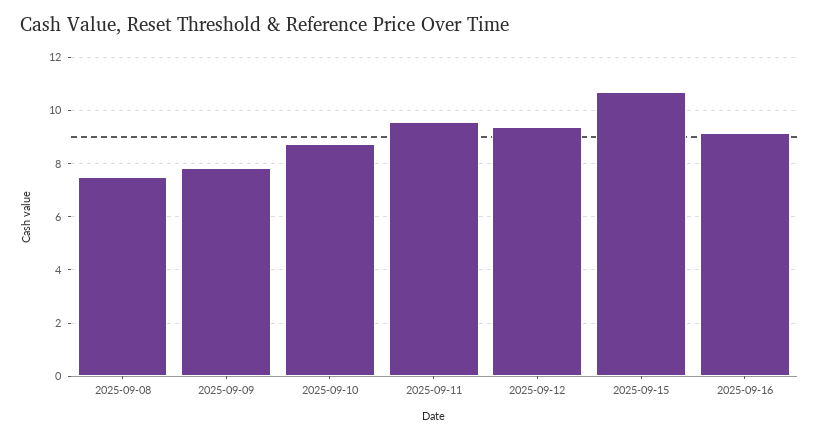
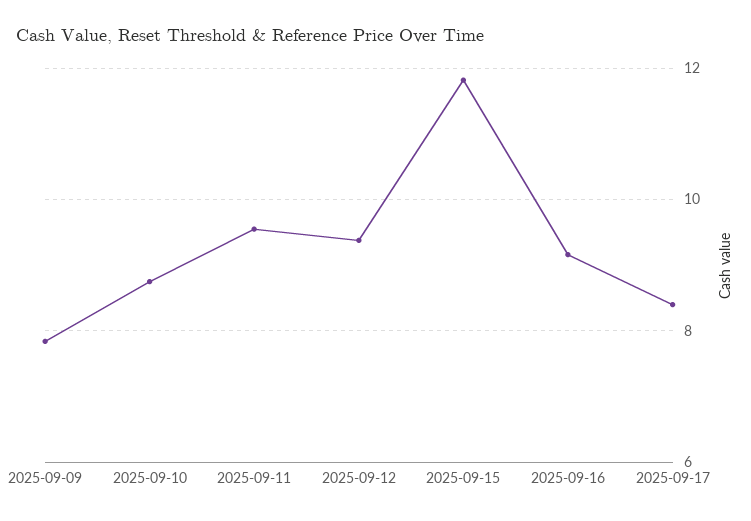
2025-09-08: 7.5 -> none
2025-09-15: 10.75 -> 11.8
2025-09-17: none -> 8.4

